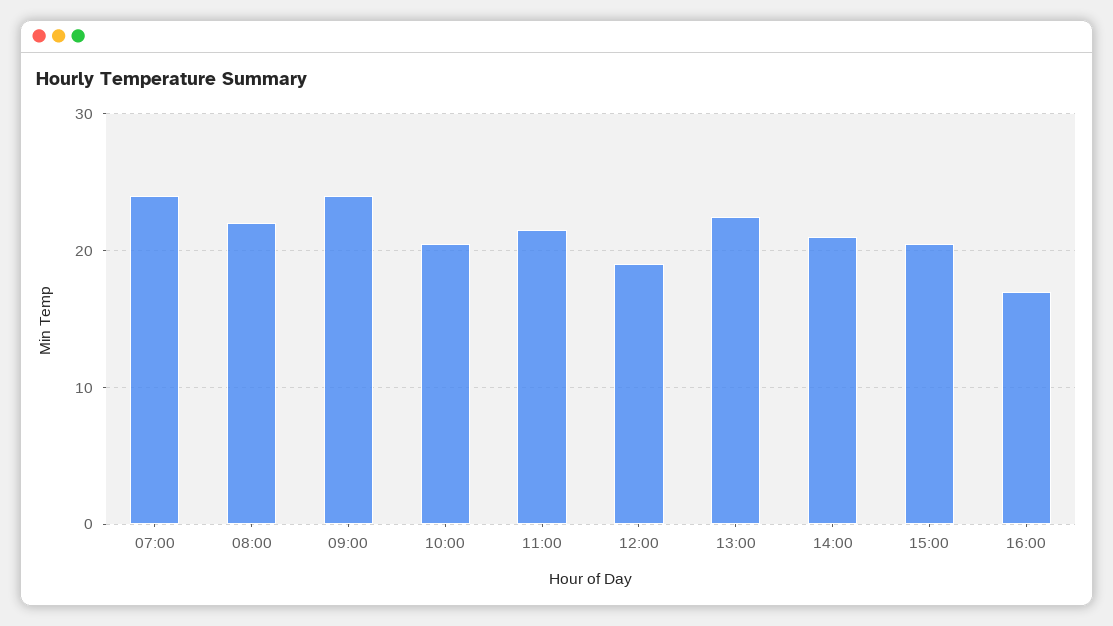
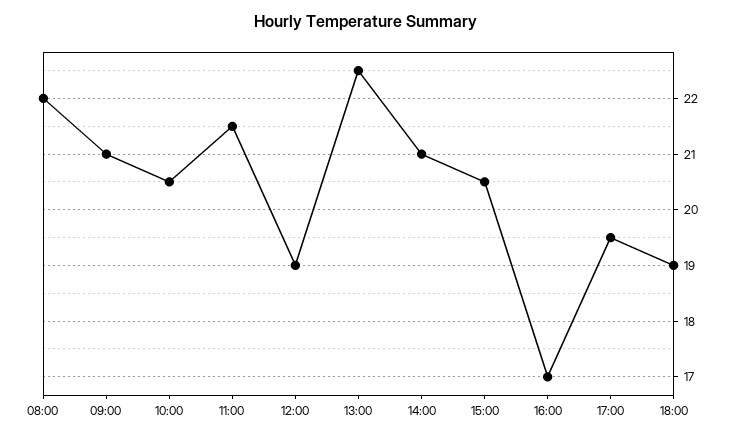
07:00: 24 -> none
09:00: 24 -> 21
17:00: none -> 19.5
18:00: none -> 19

